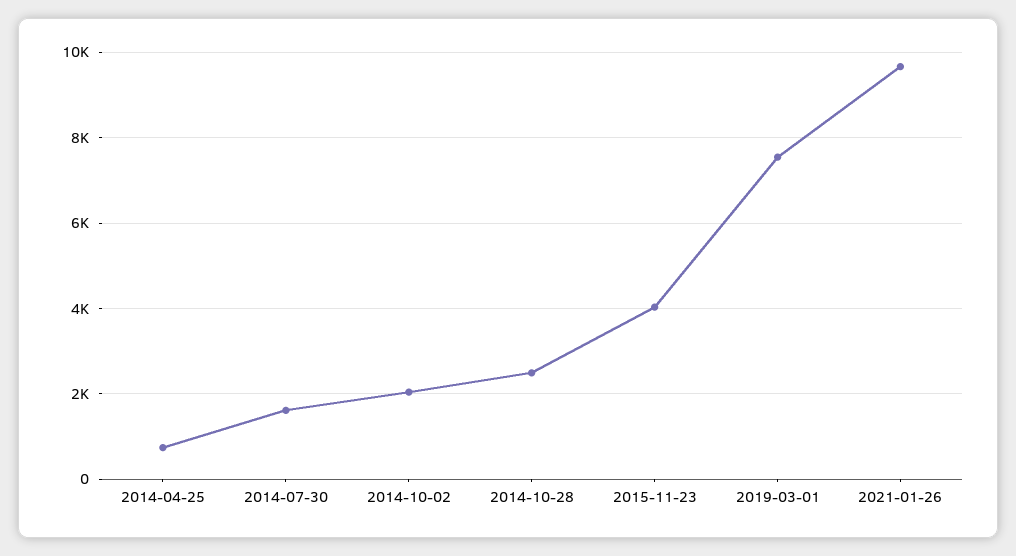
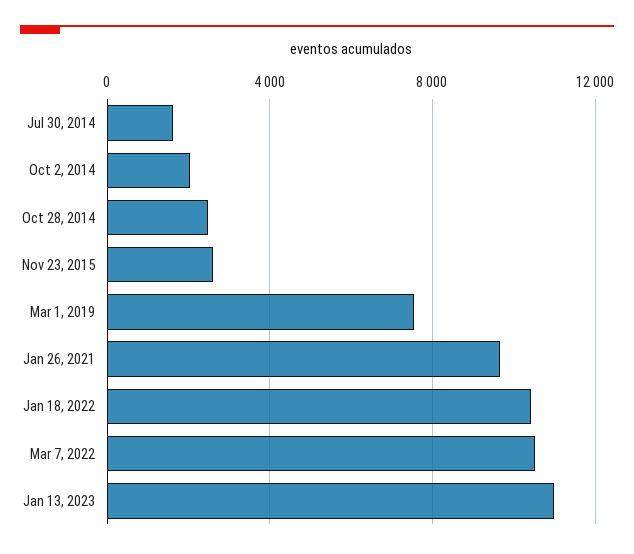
2014-04-25: 800 -> none
2015-11-23: 4000 -> 2500
Jan 18, 2022: none -> 10500
Mar 7, 2022: none -> 10500
Jan 13, 2023: none -> 11000

